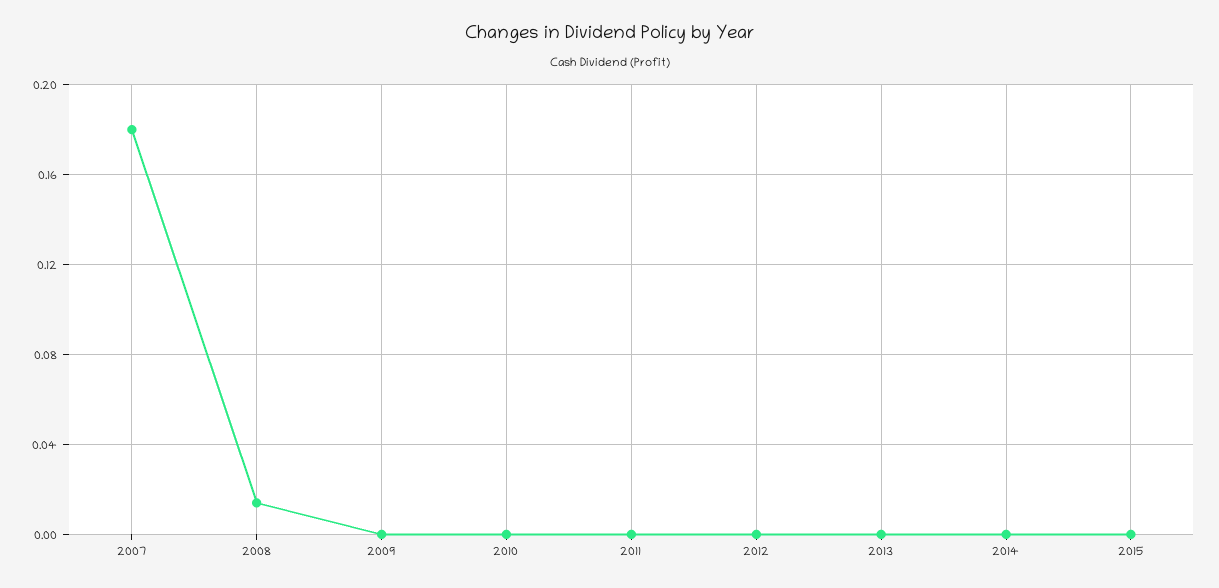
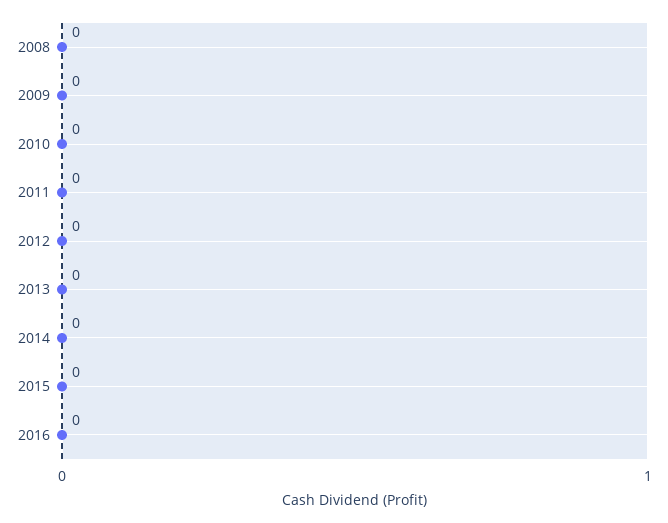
2007: 0.18 -> none
2008: 0.015 -> 0
2016: none -> 0

